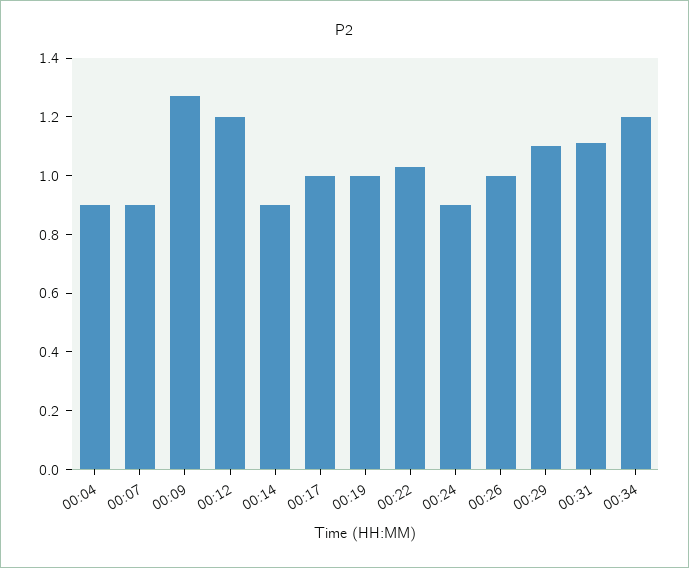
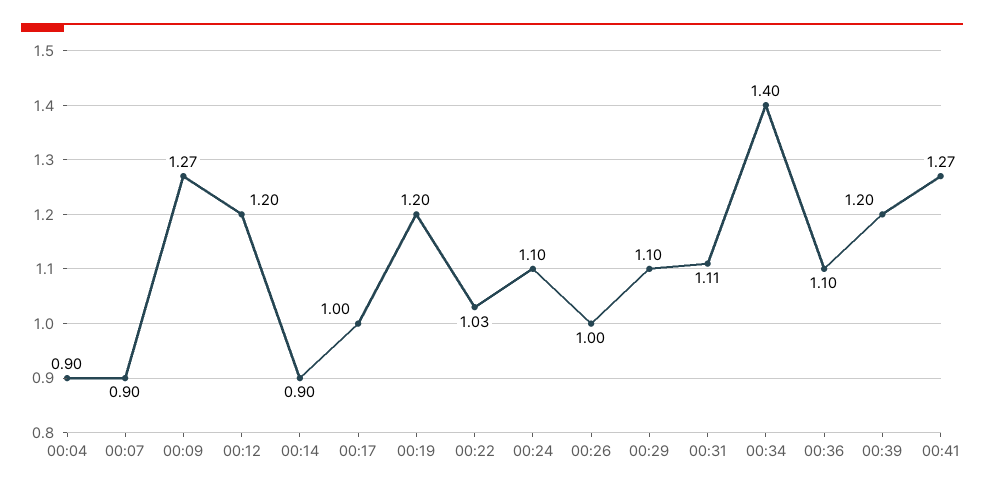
00:19: 1 -> 1.2
00:24: 0.9 -> 1.1
00:34: 1.2 -> 1.4
00:36: none -> 1.1
00:39: none -> 1.2
00:41: none -> 1.27

